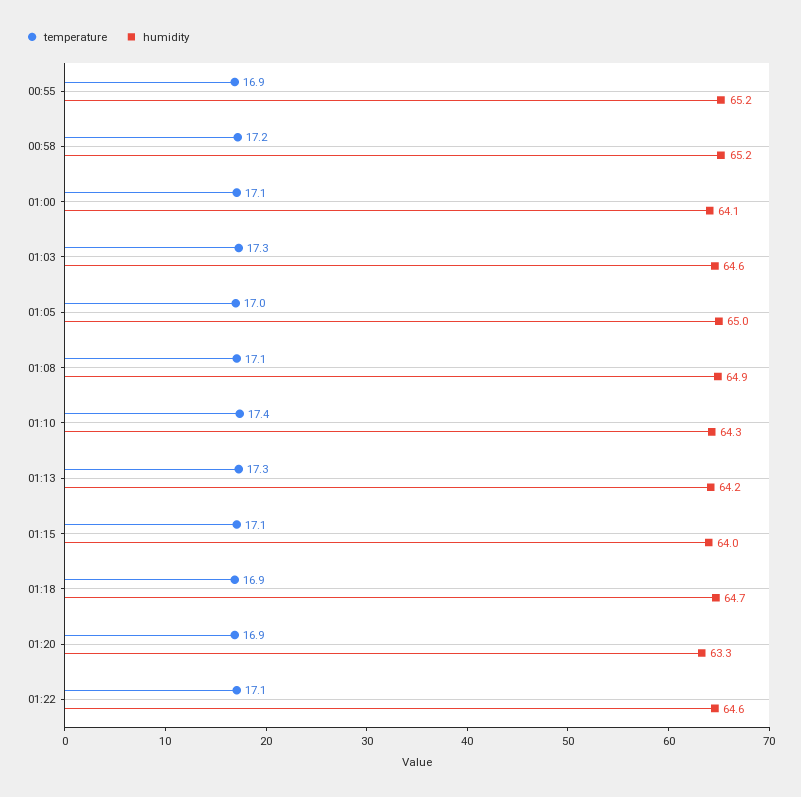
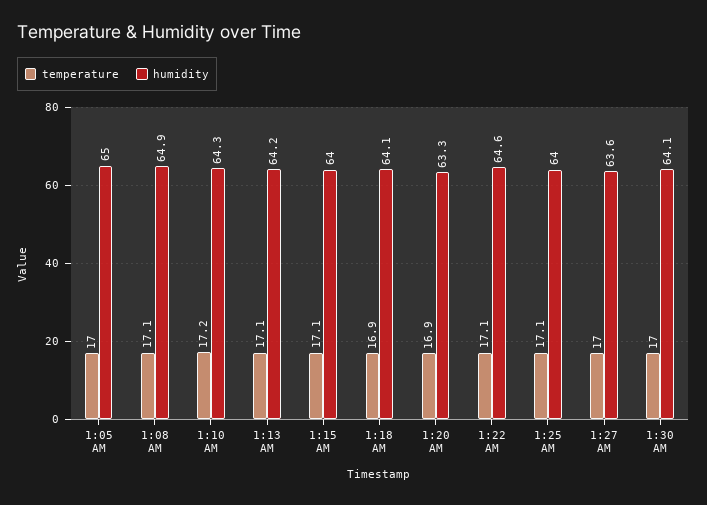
temperature, 00:55: 16.9 -> none
humidity, 00:55: 65.2 -> none
temperature, 00:58: 17.2 -> none
humidity, 00:58: 65.2 -> none
temperature, 01:00: 17.1 -> none
humidity, 01:00: 64.1 -> none
temperature, 01:03: 17.3 -> none
humidity, 01:03: 64.6 -> none
temperature, 01:10: 17.4 -> 17.2
temperature, 01:13: 17.3 -> 17.1
humidity, 01:18: 64.7 -> 64.1
temperature, 1:25 AM: none -> 17.1
humidity, 1:25 AM: none -> 64
temperature, 1:27 AM: none -> 17
humidity, 1:27 AM: none -> 63.6
temperature, 1:30 AM: none -> 17
humidity, 1:30 AM: none -> 64.1

